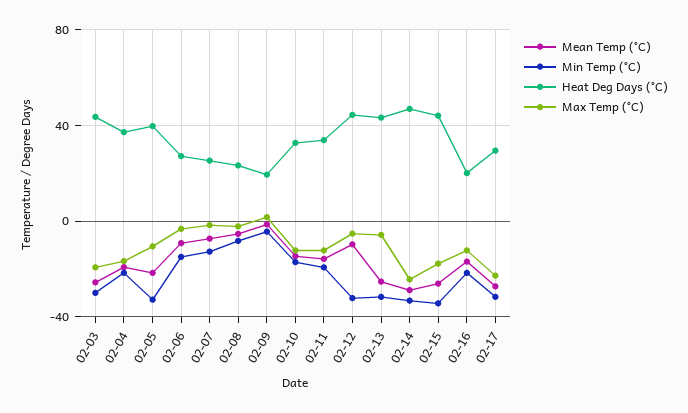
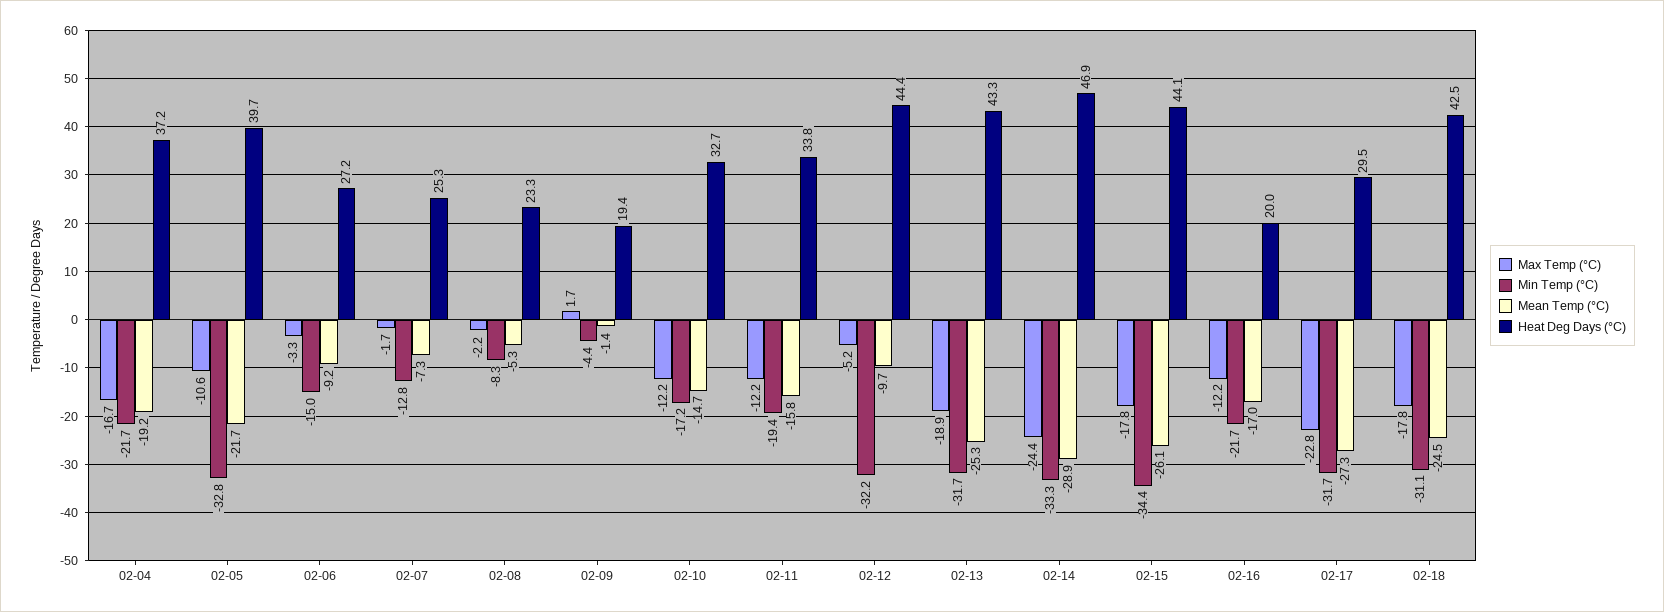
Mean Temp (°C), 02-03: -25 -> none
Min Temp (°C), 02-03: -30 -> none
Heat Deg Days (°C), 02-03: 45 -> none
Max Temp (°C), 02-03: -20 -> none
Max Temp (°C), 02-13: -5 -> -18.9
Max Temp (°C), 02-18: none -> -17.8
Min Temp (°C), 02-18: none -> -31.1
Mean Temp (°C), 02-18: none -> -24.5
Heat Deg Days (°C), 02-18: none -> 42.5

